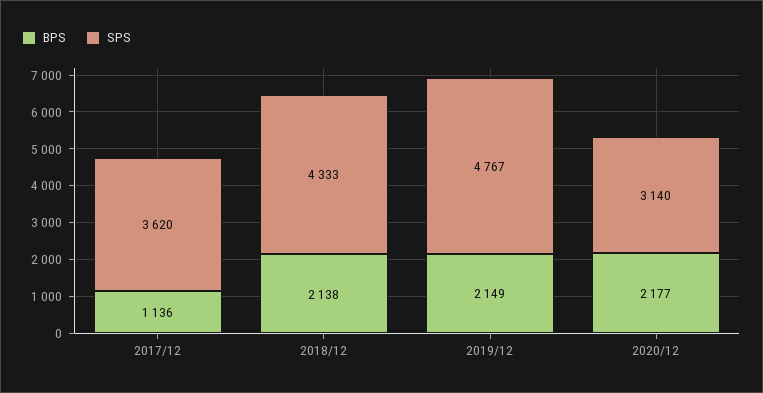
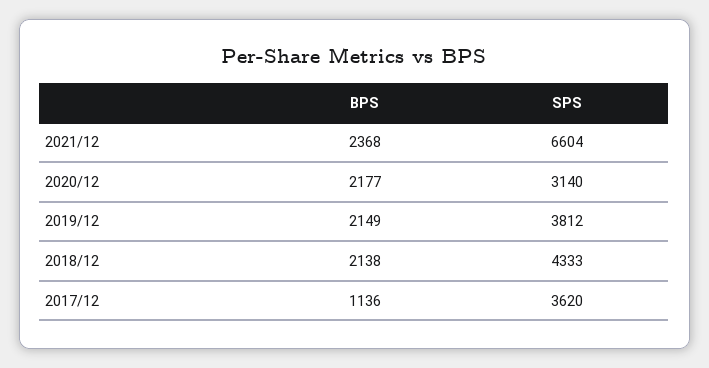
SPS, 2019/12: 4767 -> 3812
BPS, 2021/12: none -> 2368
SPS, 2021/12: none -> 6604

